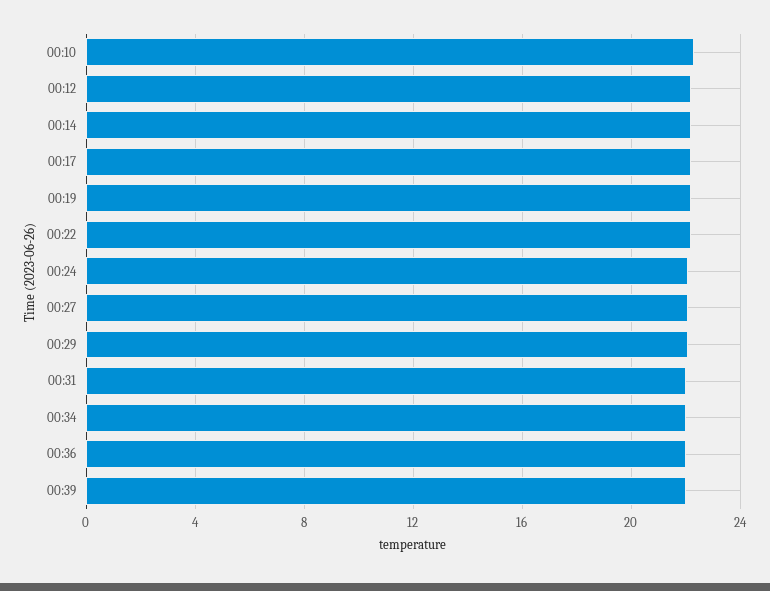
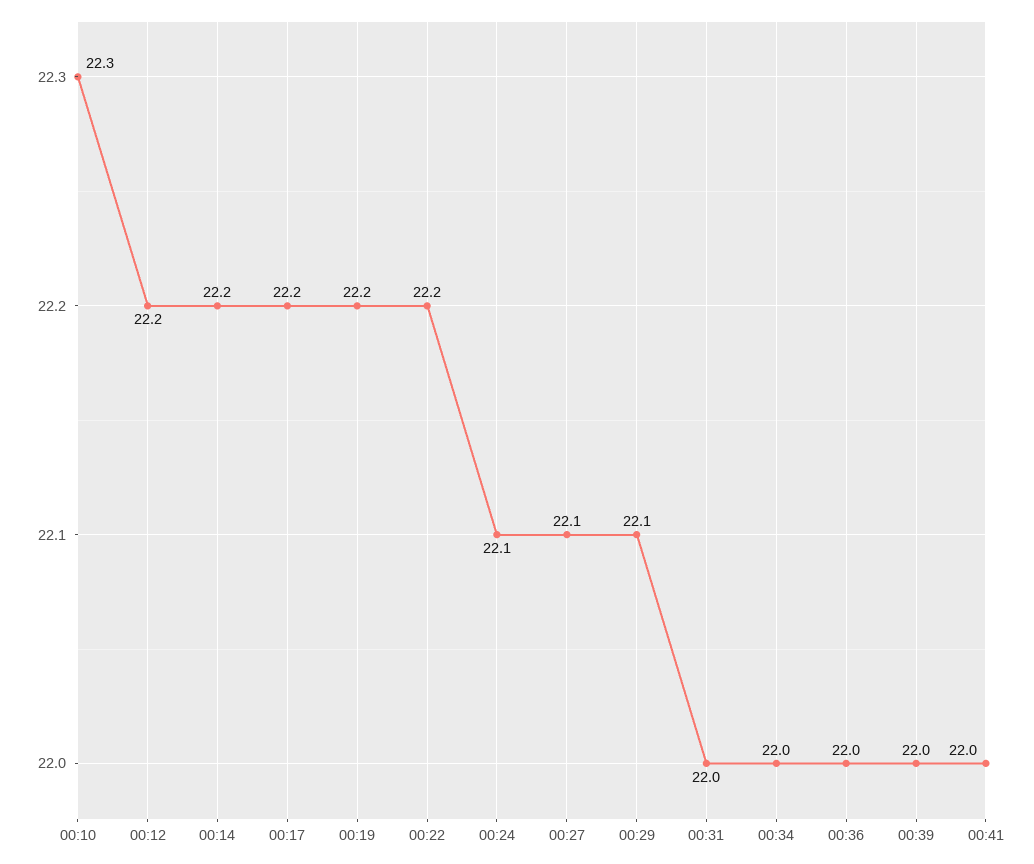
00:41: none -> 22

